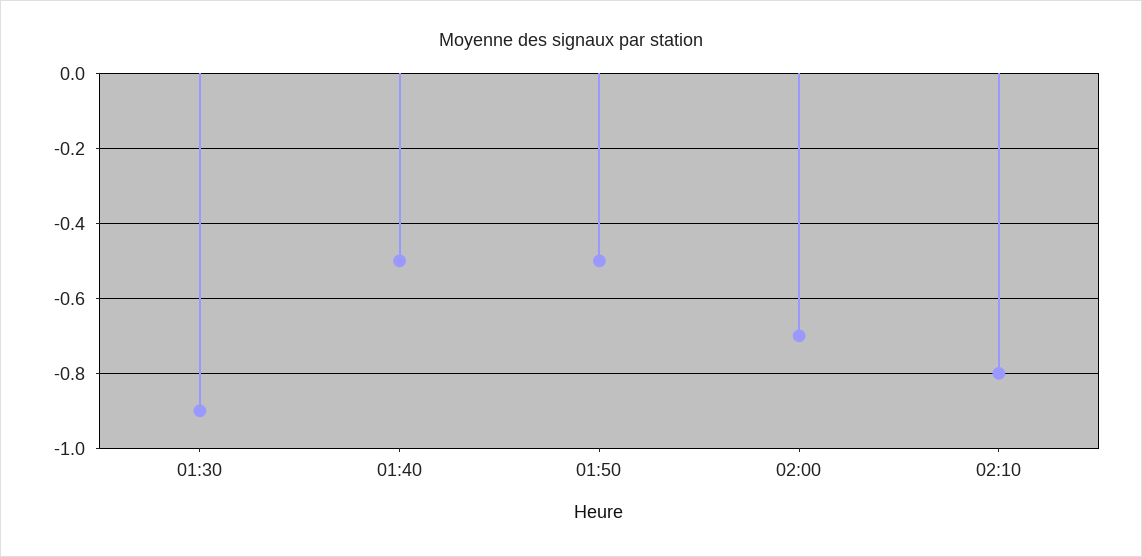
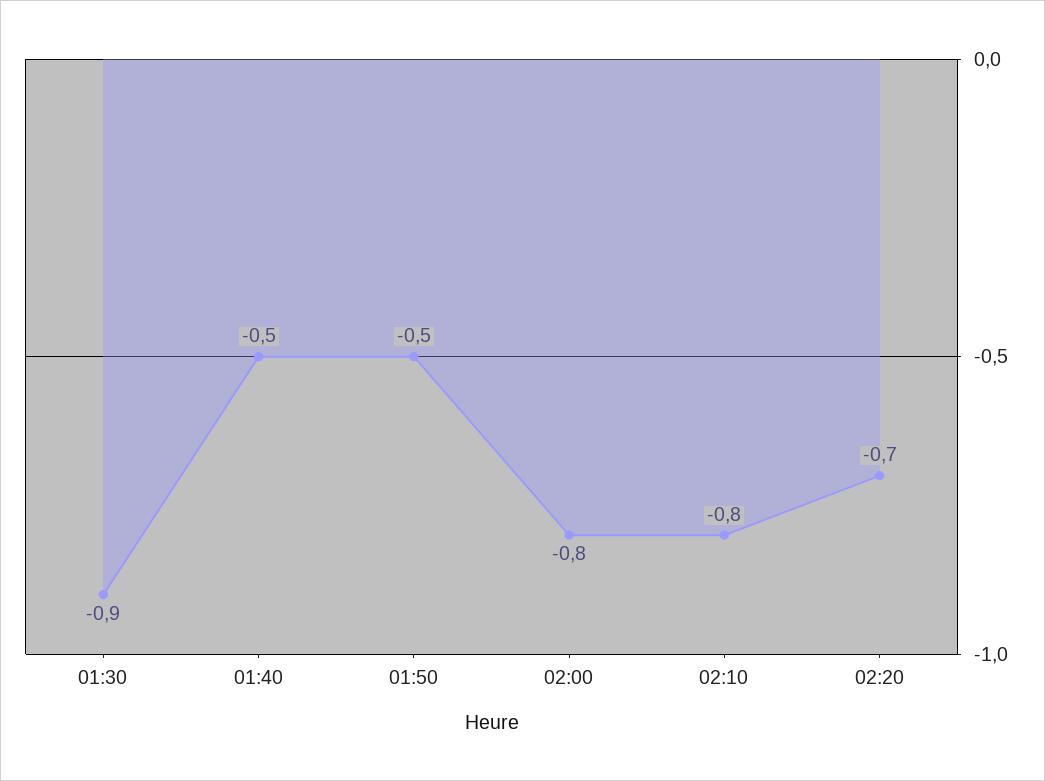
02:00: -0.7 -> -0.8
02:20: none -> -0.7

